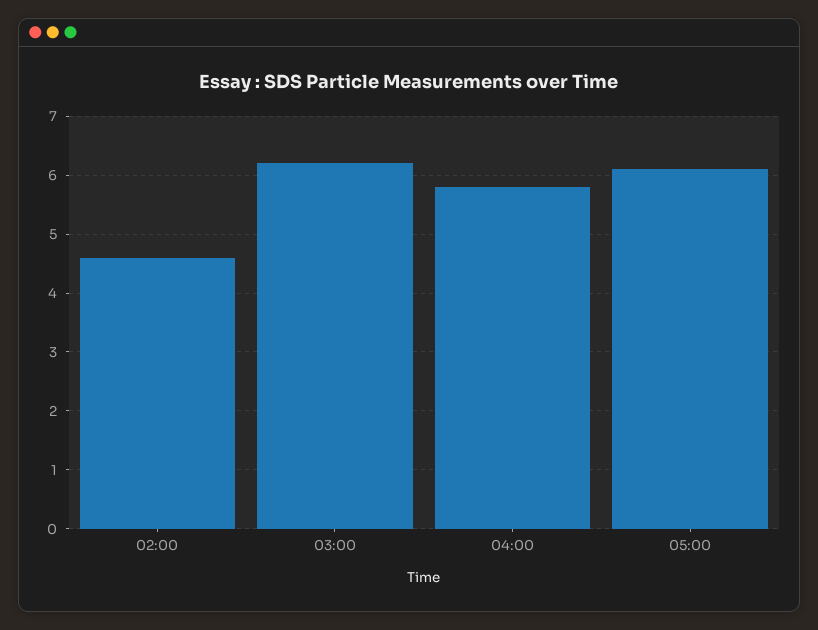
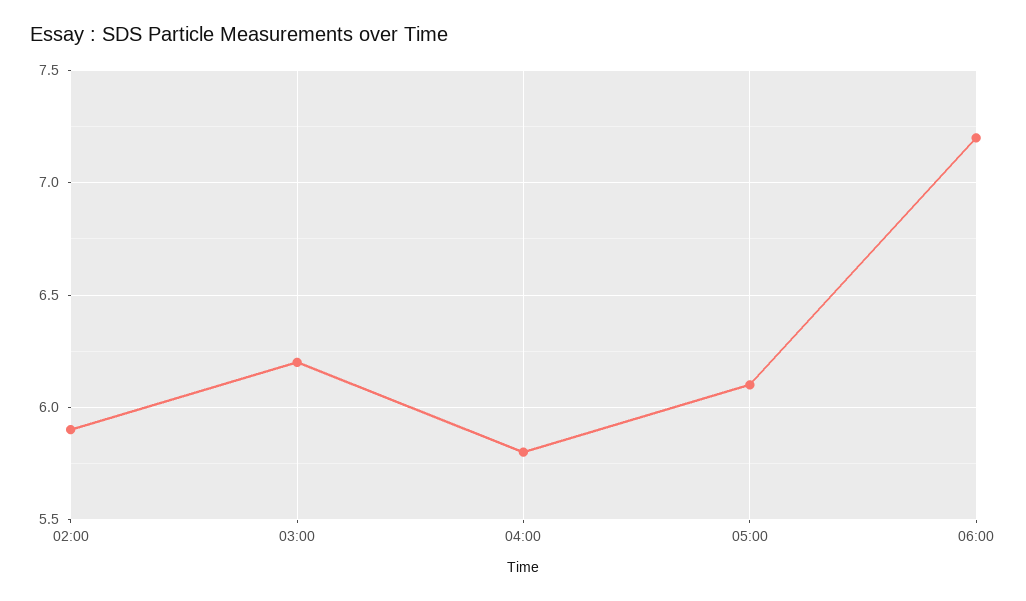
02:00: 4.5 -> 5.9
06:00: none -> 7.2

